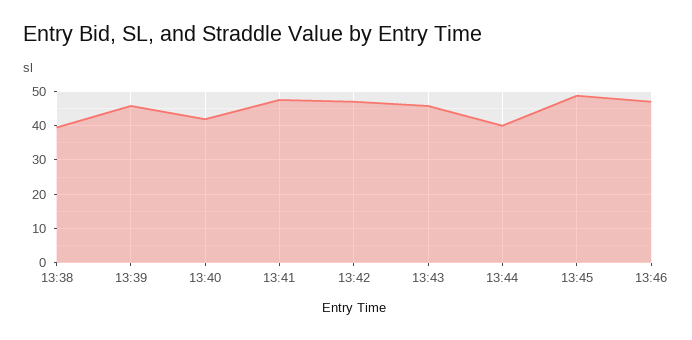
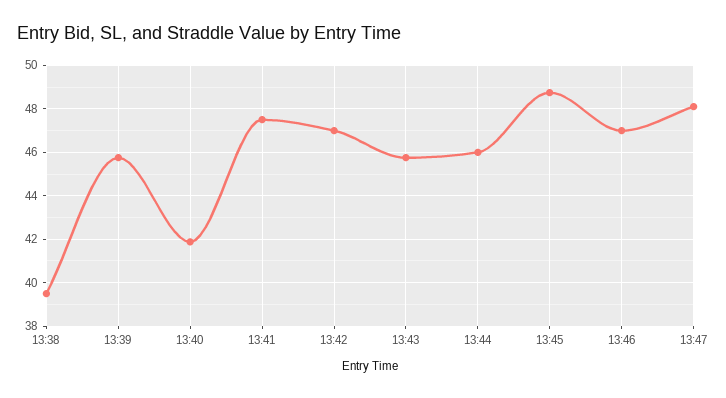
13:44: 40 -> 46
13:47: none -> 48

